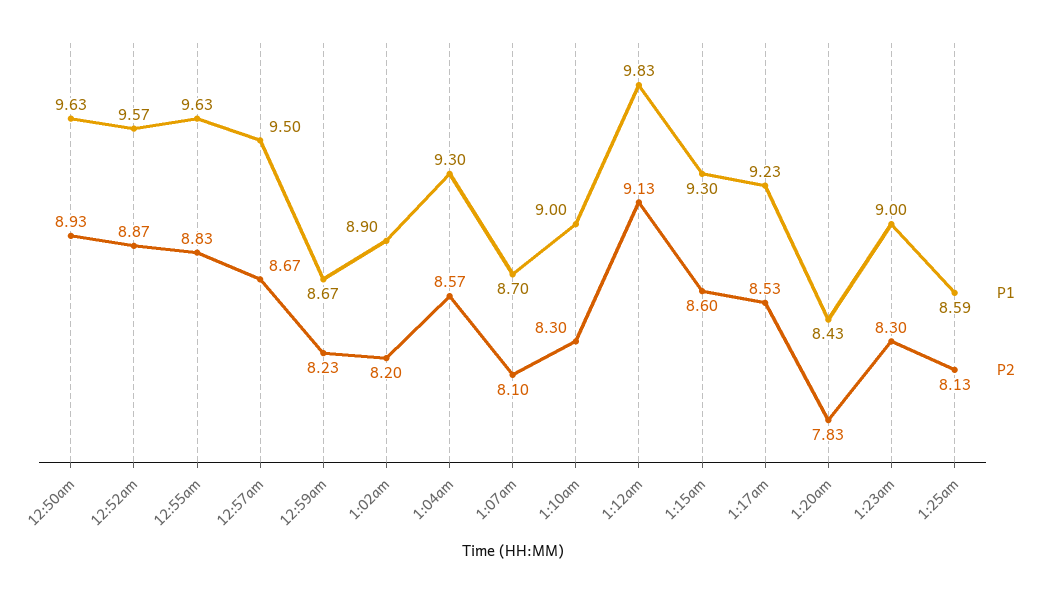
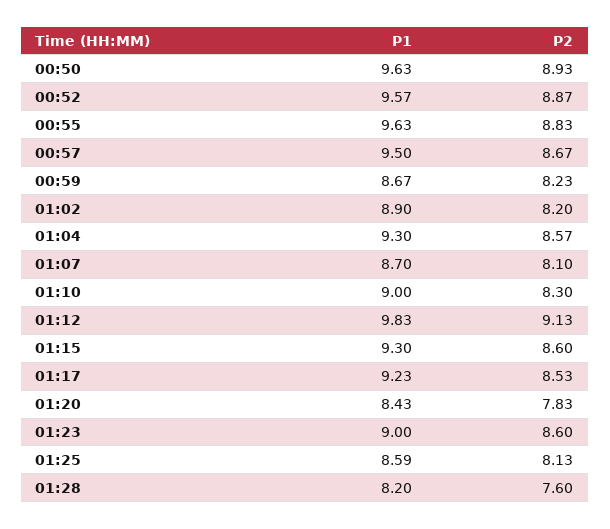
P2, 1:23am: 8.3 -> 8.6
P1, 01:28: none -> 8.2
P2, 01:28: none -> 7.6

